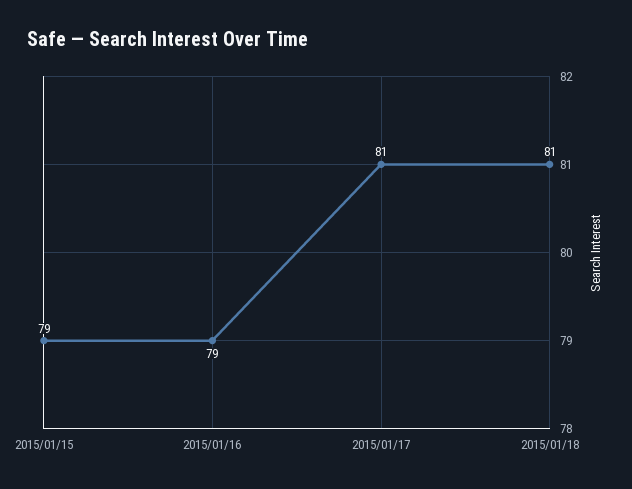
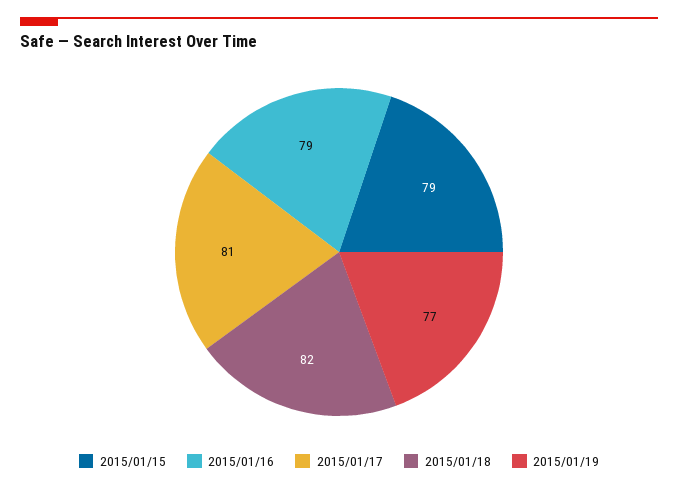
2015/01/18: 81 -> 82
2015/01/19: none -> 77

